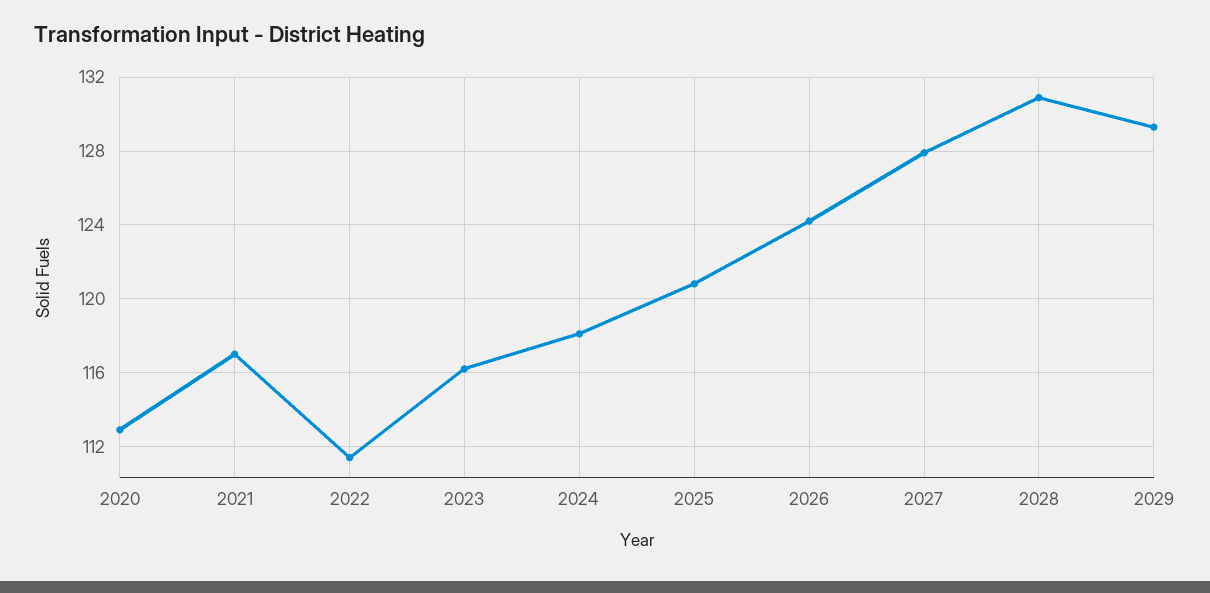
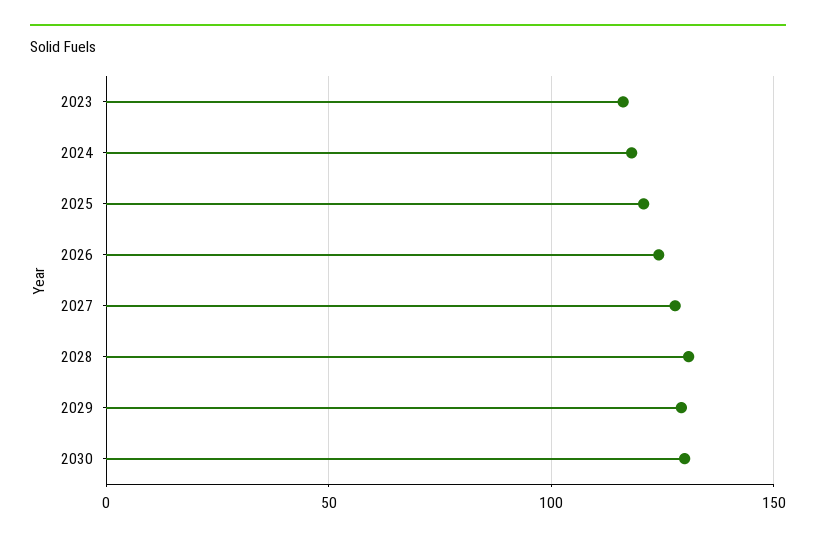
2020: 113 -> none
2021: 117 -> none
2022: 111.5 -> none
2030: none -> 130

